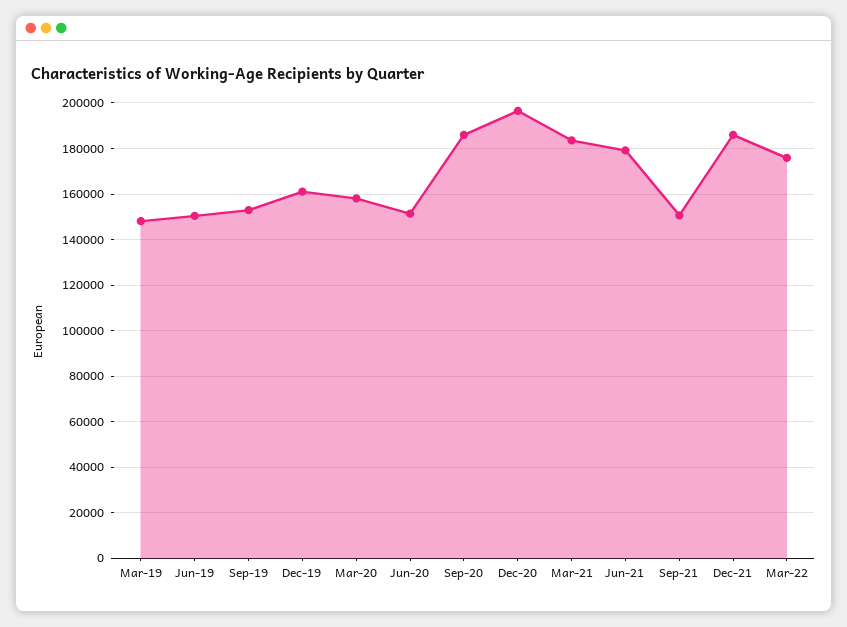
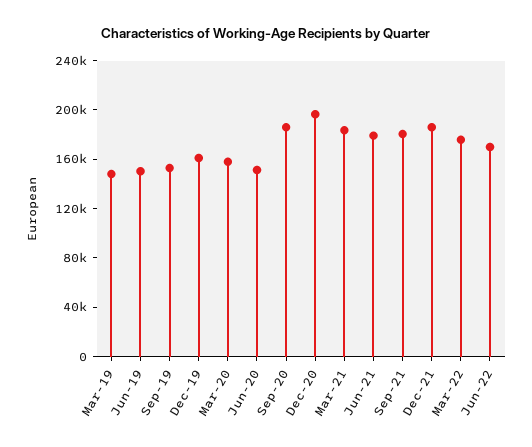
Sep-21: 150000 -> 180000
Jun-22: none -> 170000

